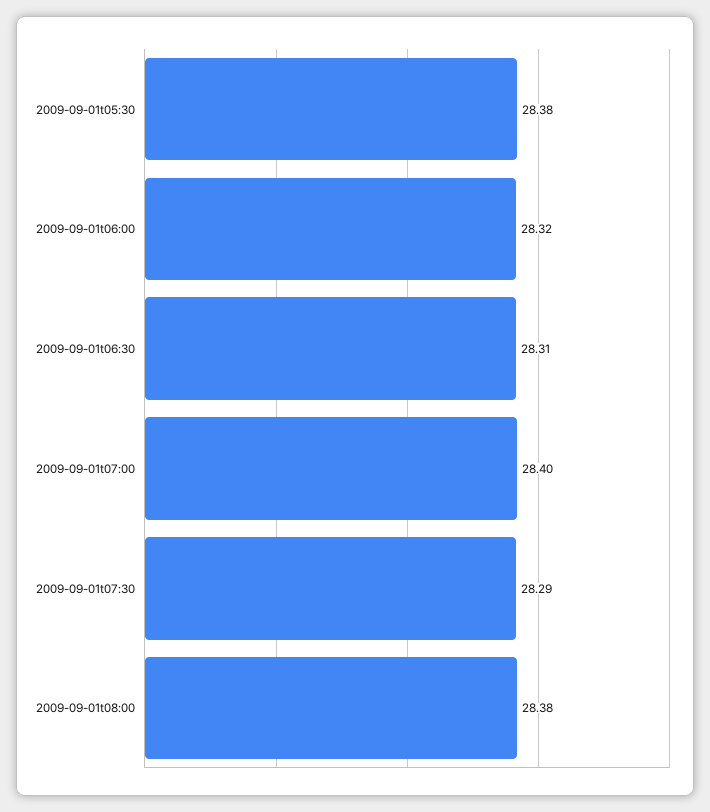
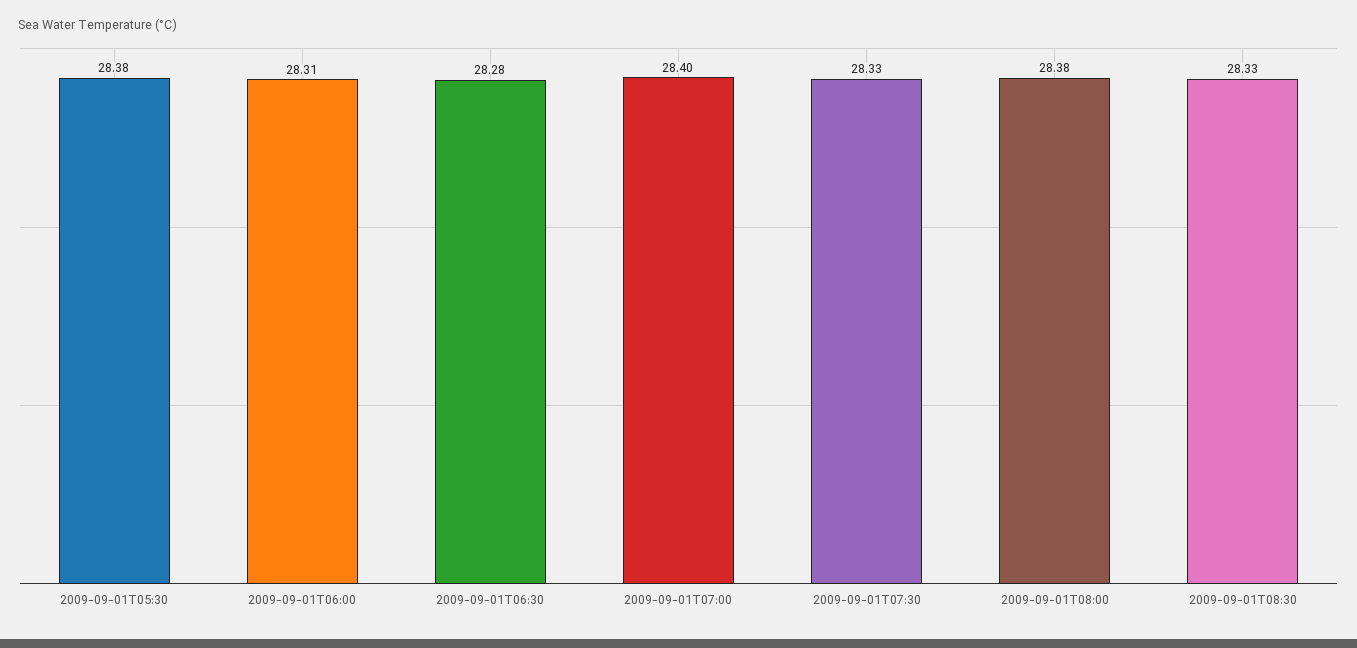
2009-09-01t06:00: 28.32 -> 28.31
2009-09-01t06:30: 28.31 -> 28.28
2009-09-01t07:30: 28.29 -> 28.33
2009-09-01T08:30: none -> 28.33

